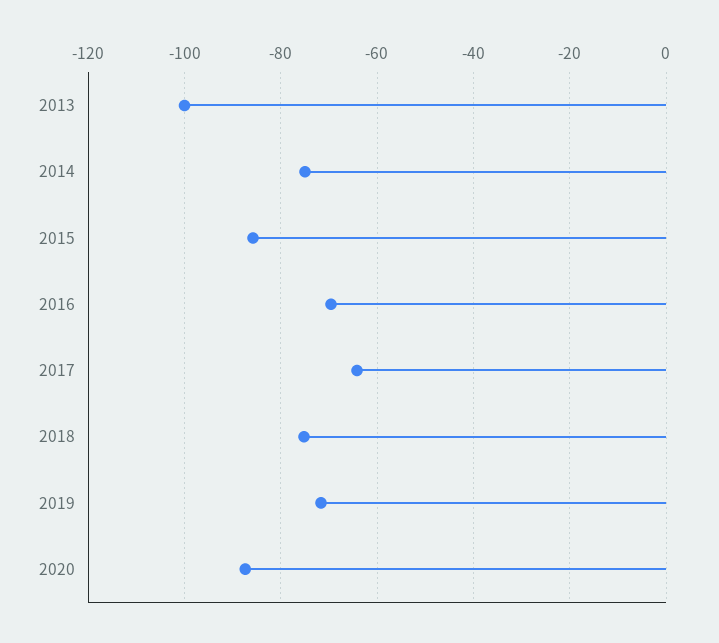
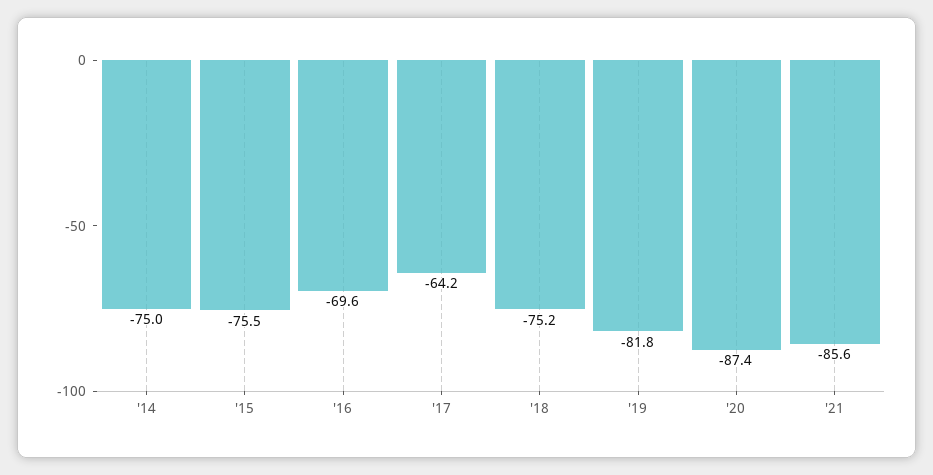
2013: -100 -> none
2015: -86 -> -75.5
2019: -72 -> -81.8
'21: none -> -85.6

